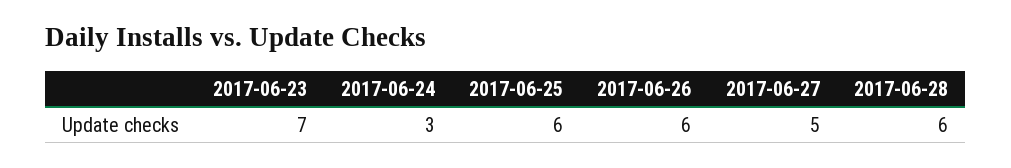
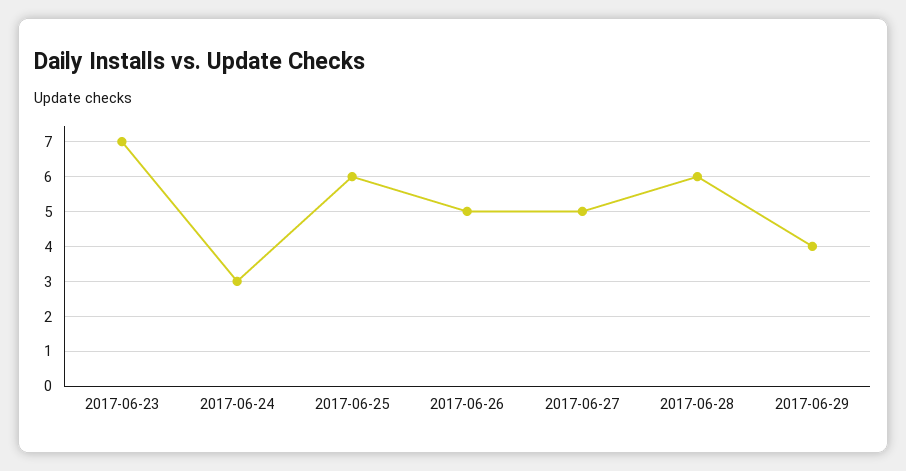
2017-06-26: 6 -> 5
2017-06-29: none -> 4

